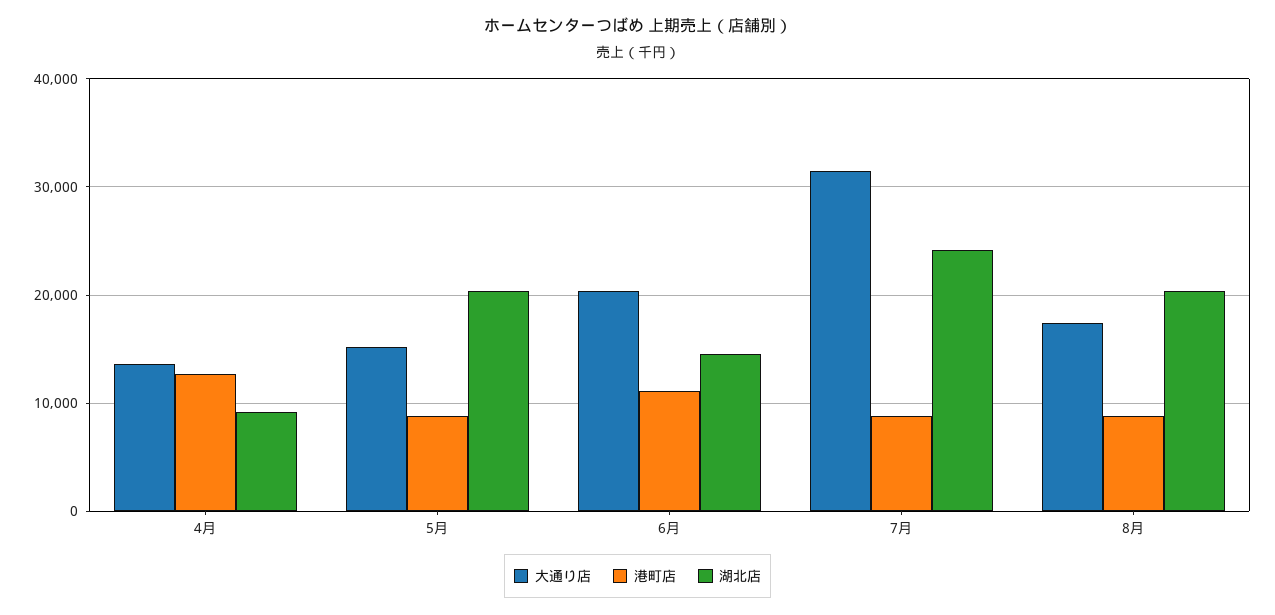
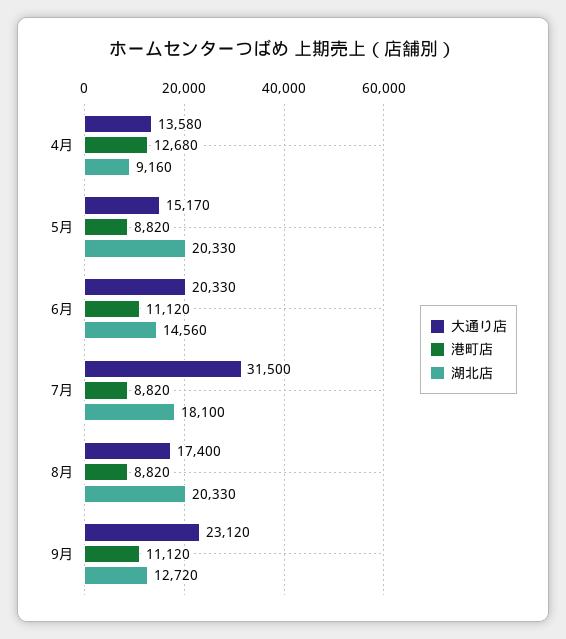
湖北店, 7月: 24000 -> 18100
大通り店, 9月: none -> 23120
港町店, 9月: none -> 11120
湖北店, 9月: none -> 12720

